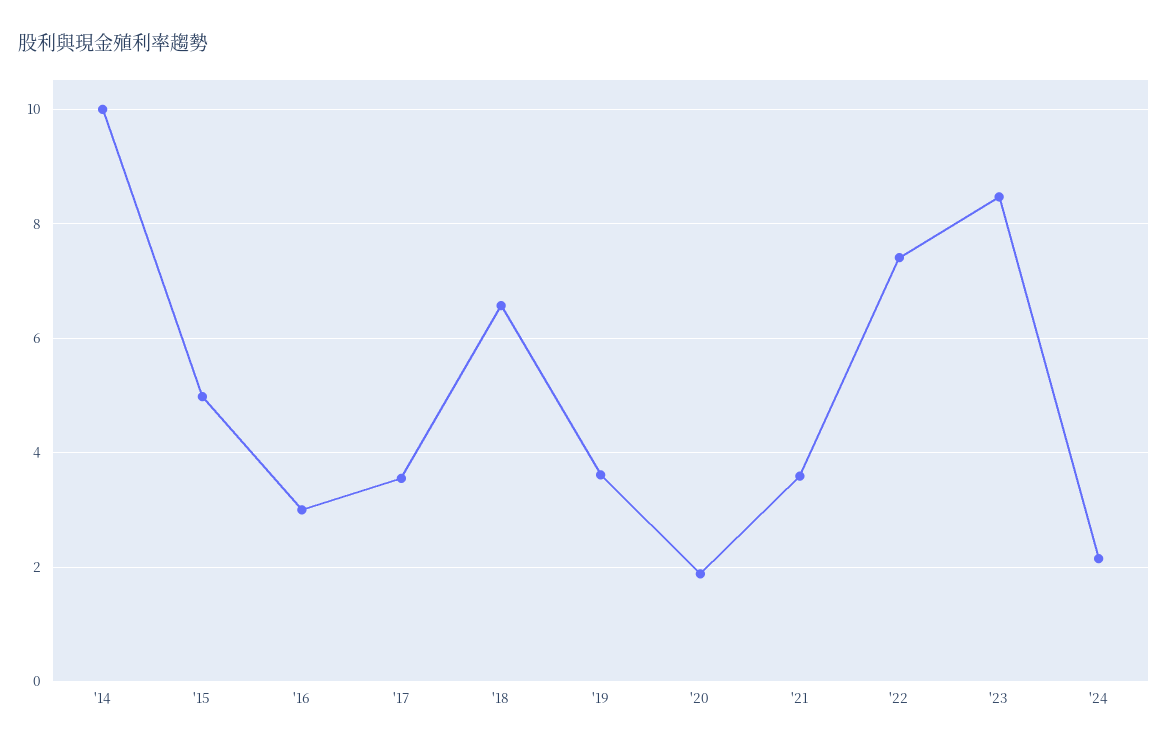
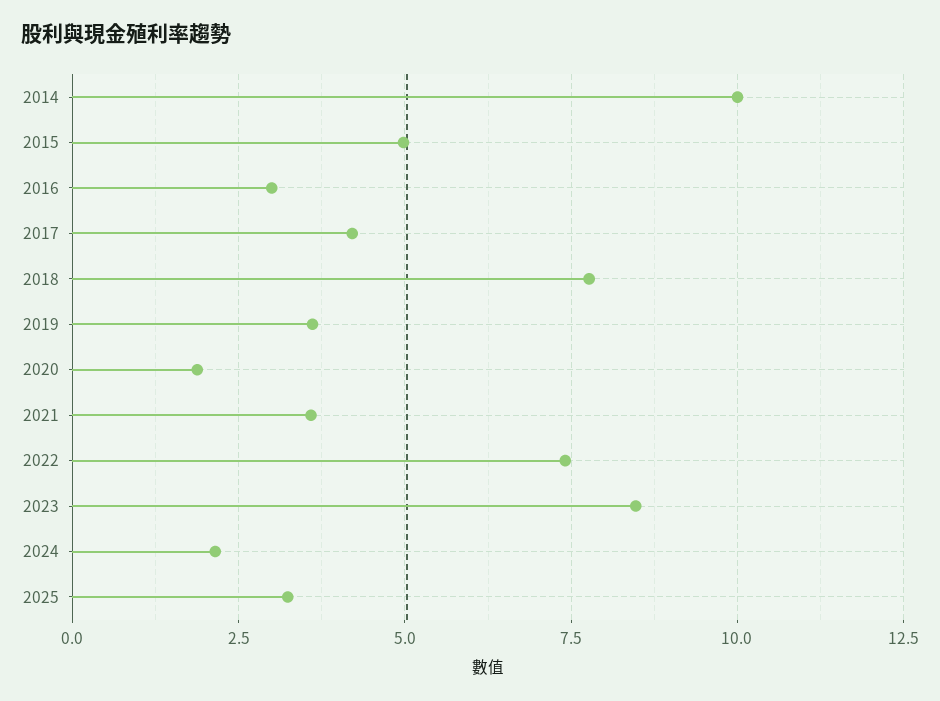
'17: 3.6 -> 4.25
'18: 6.6 -> 7.75
2025: none -> 3.25

